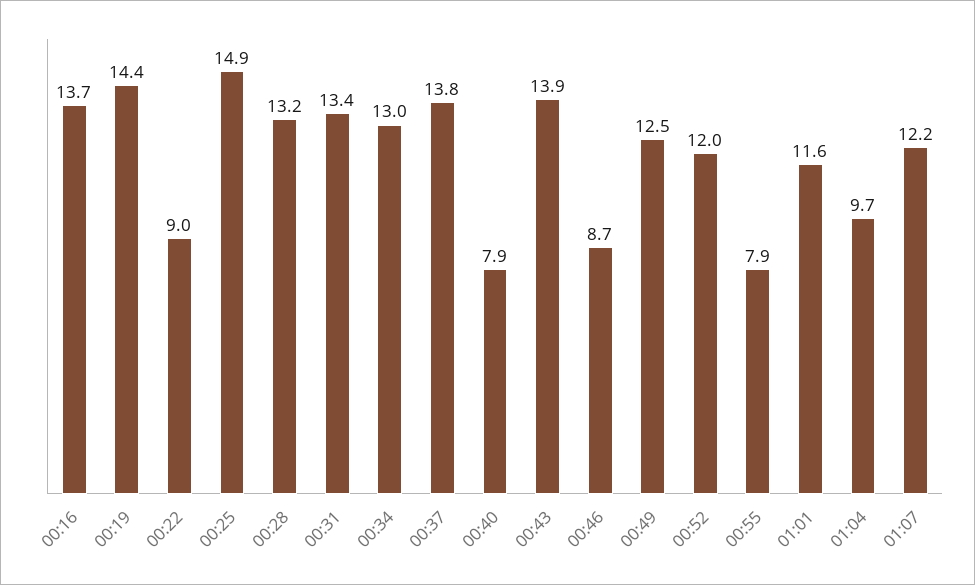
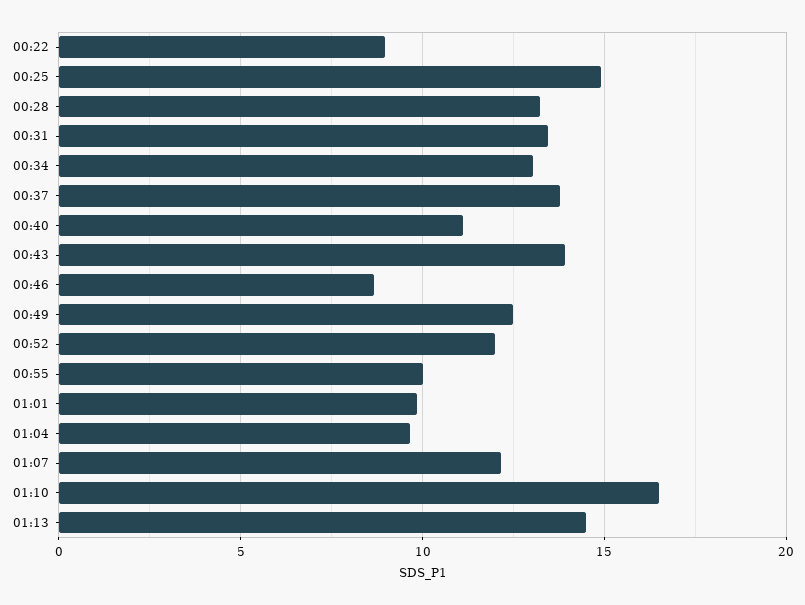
00:16: 13.7 -> none
00:19: 14.4 -> none
00:40: 7.9 -> 11
00:55: 7.9 -> 10
01:01: 11.6 -> 10
01:10: none -> 16.5
01:13: none -> 14.5

